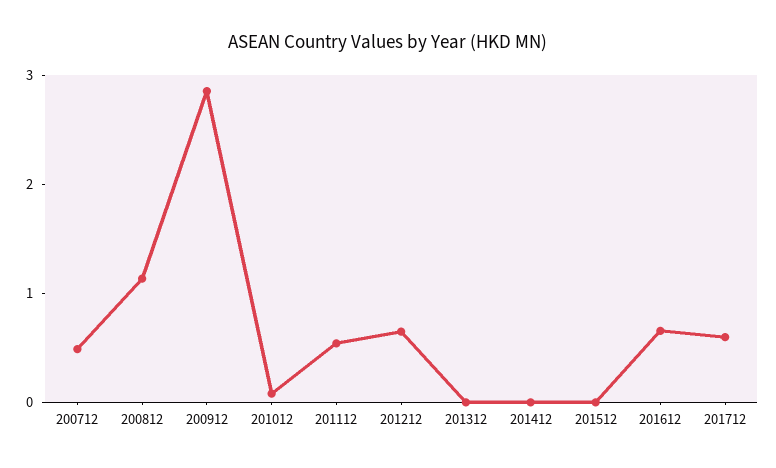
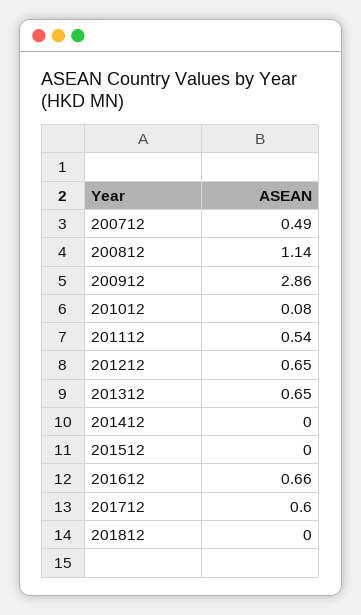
201312: 0 -> 0.65
201812: none -> 0

